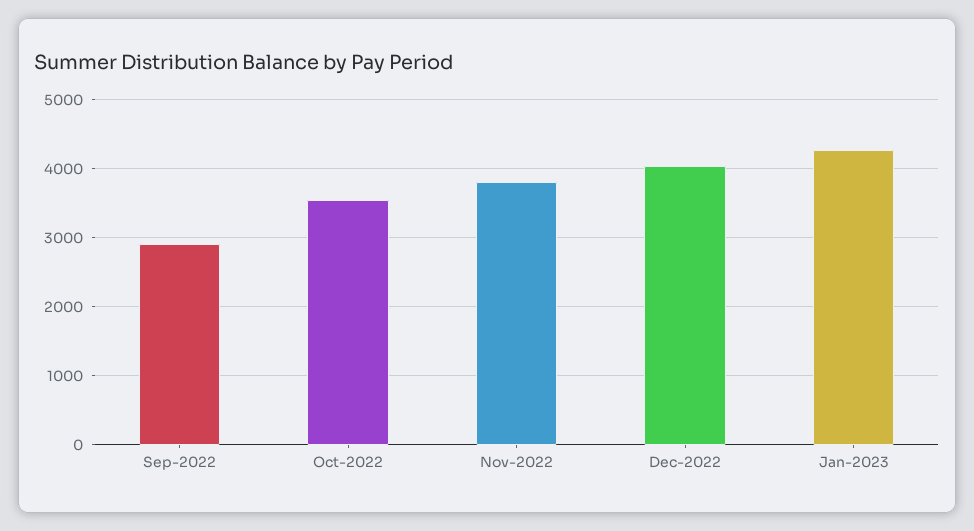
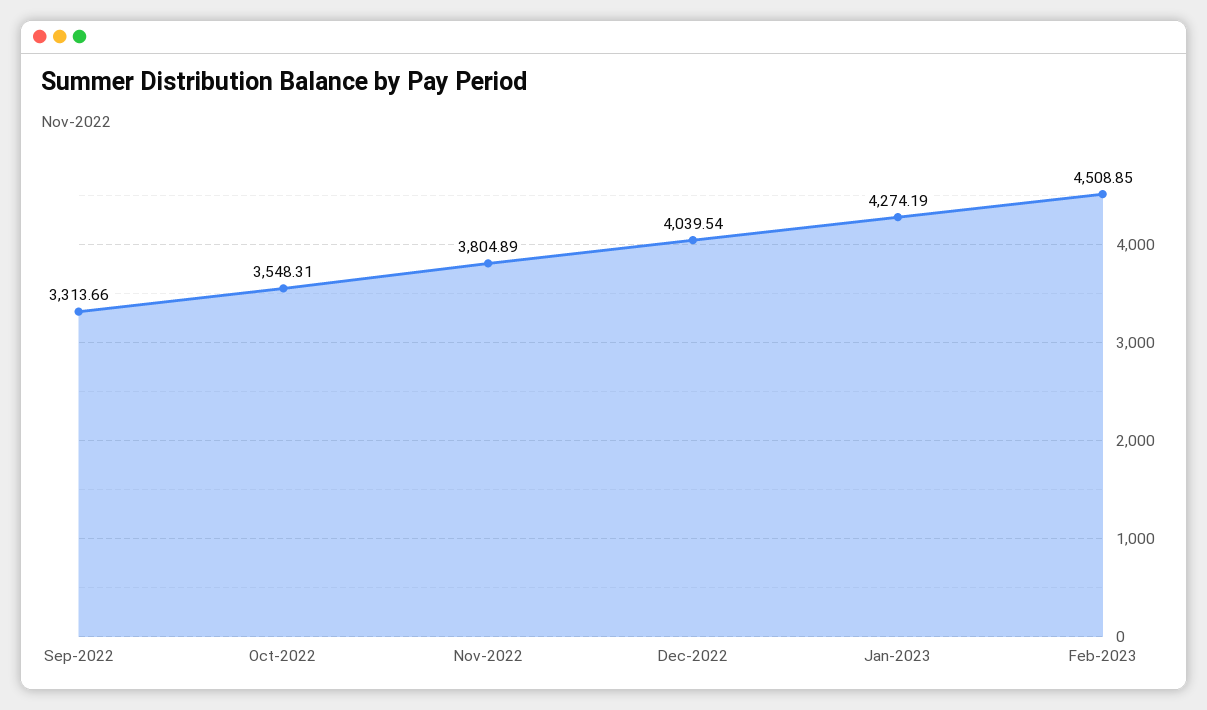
Sep-2022: 2900 -> 3313.66
Feb-2023: none -> 4508.85

